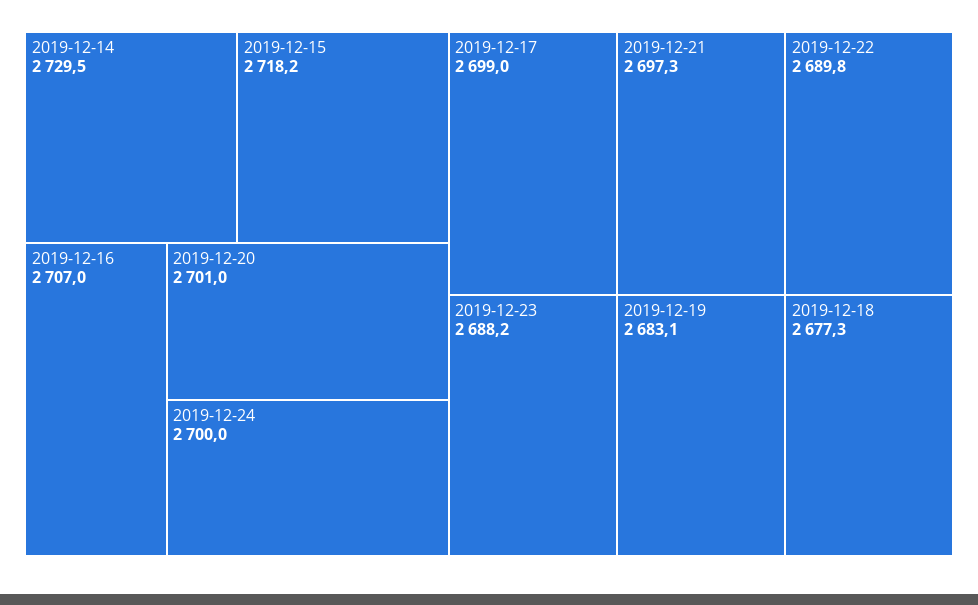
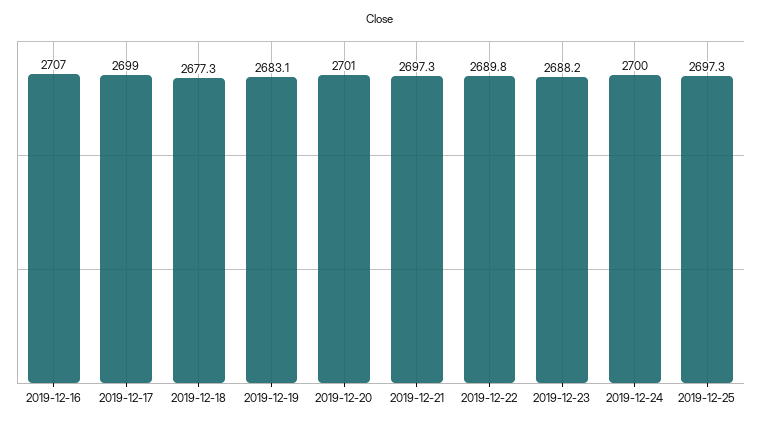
2019-12-14: 2729.5 -> none
2019-12-15: 2718.2 -> none
2019-12-25: none -> 2697.3

